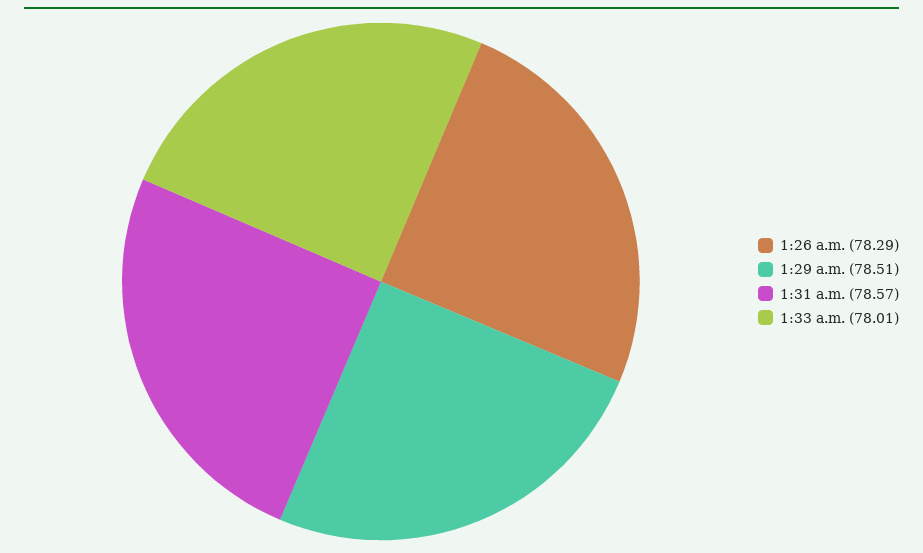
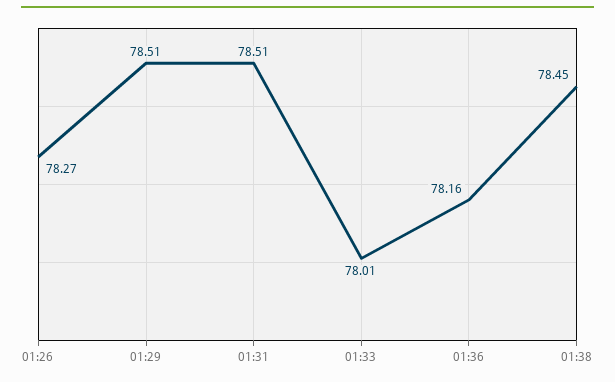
1:26 a.m.: 78.29 -> 78.27
1:31 a.m.: 78.57 -> 78.51
01:36: none -> 78.16
01:38: none -> 78.45

